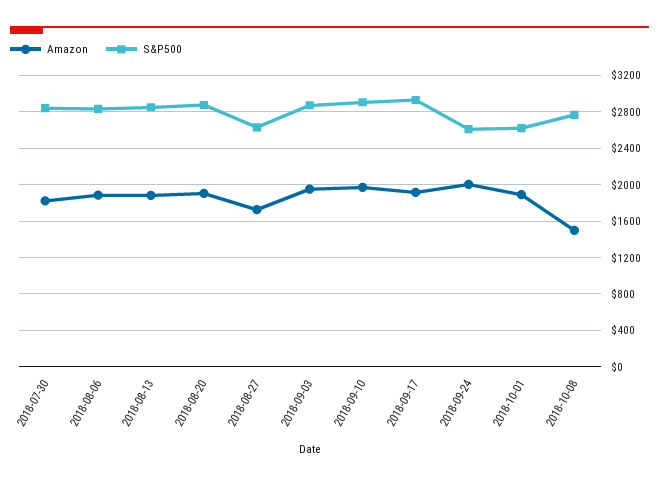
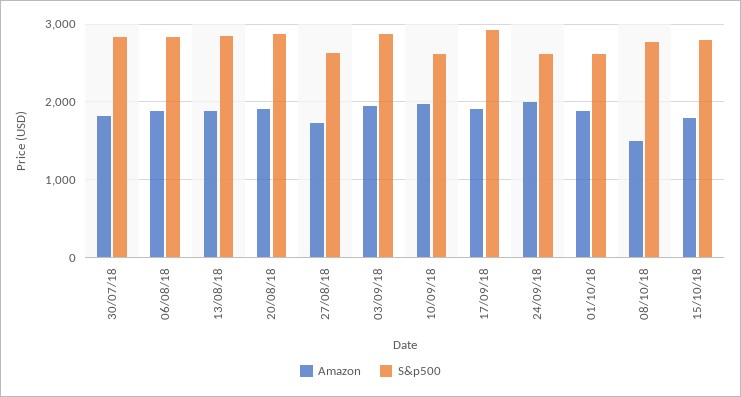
S&P500, 2018-09-10: 2900 -> 2600
Amazon, 15/10/18: none -> 1800
S&P500, 15/10/18: none -> 2800

